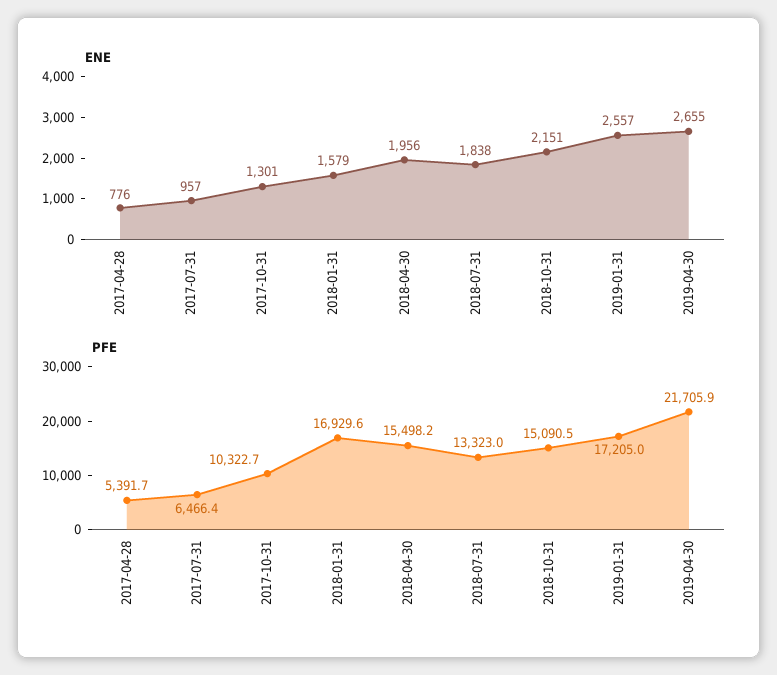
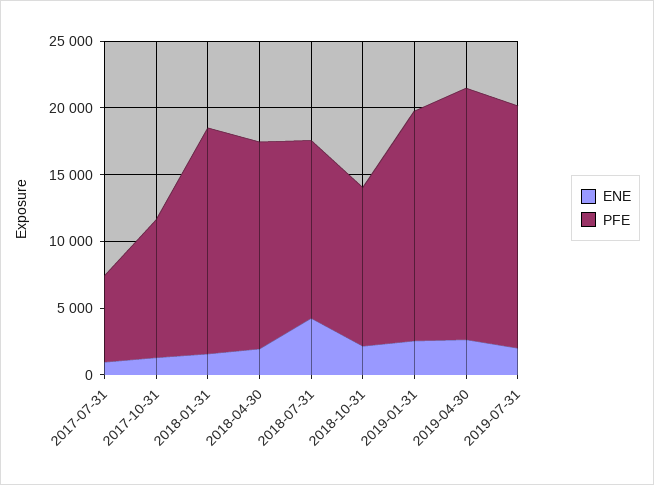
ENE, 2017-04-28: 776 -> none
ENE, 2018-07-31: 1838 -> 4000
PFE, 2017-04-28: 5391.7 -> none
PFE, 2018-10-31: 15090.5 -> 12000
PFE, 2019-04-30: 21705.9 -> 19000
ENE, 2019-07-31: none -> 2000
PFE, 2019-07-31: none -> 18000

